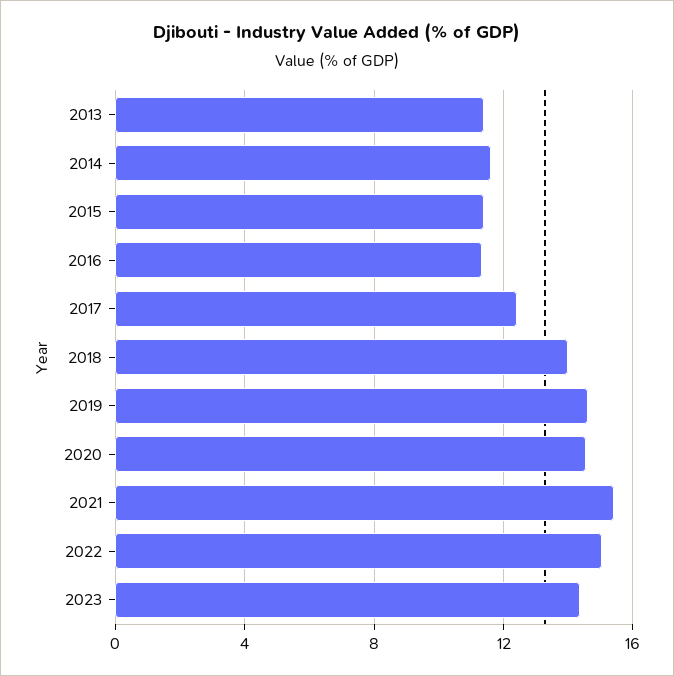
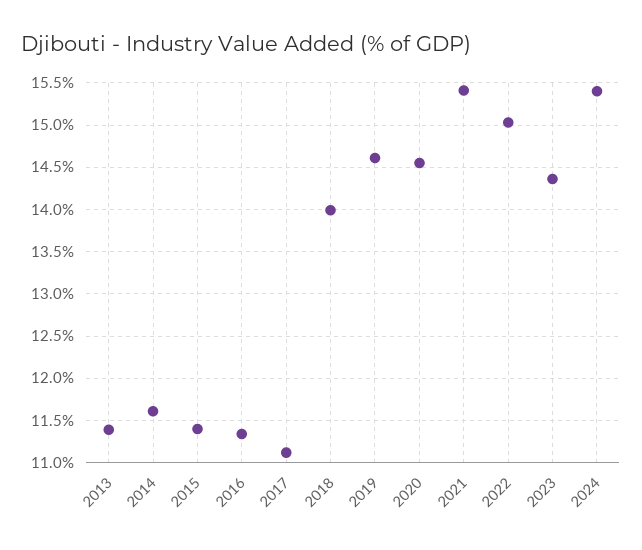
2017: 12.5 -> 11.1
2024: none -> 15.4

